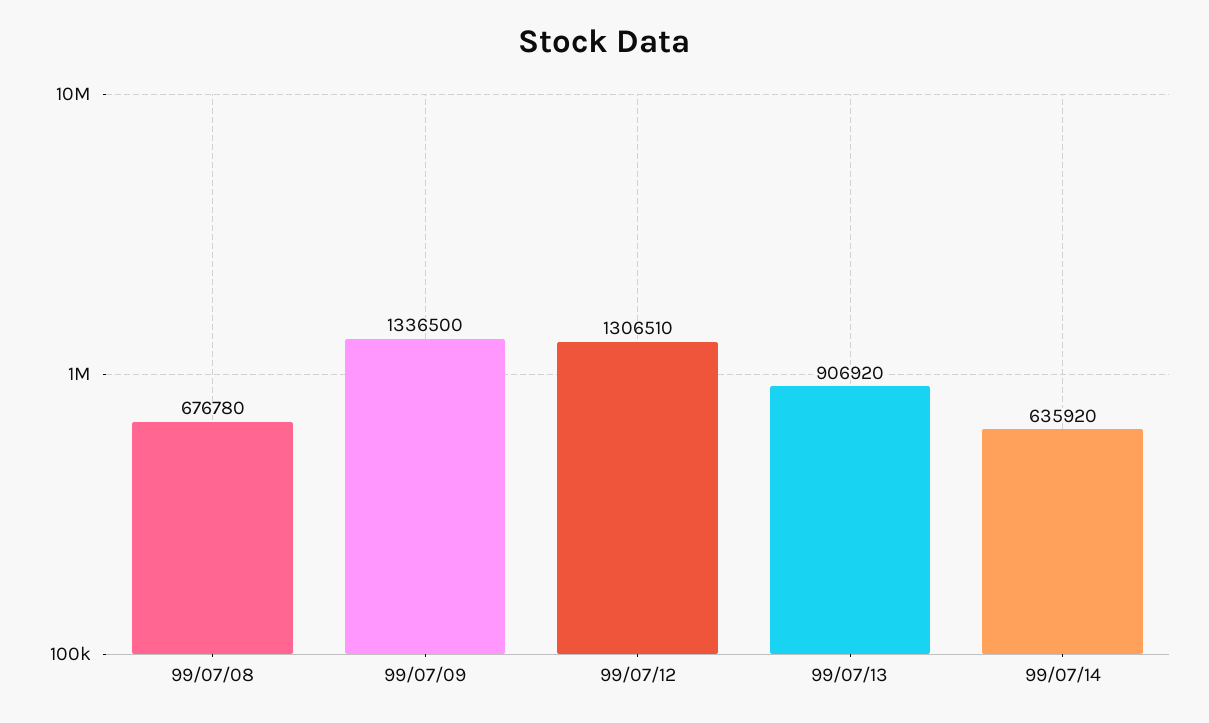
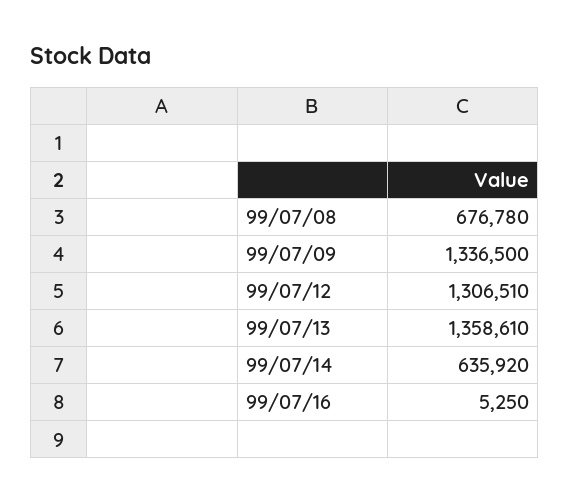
99/07/13: 906920 -> 1358610
99/07/16: none -> 5250

